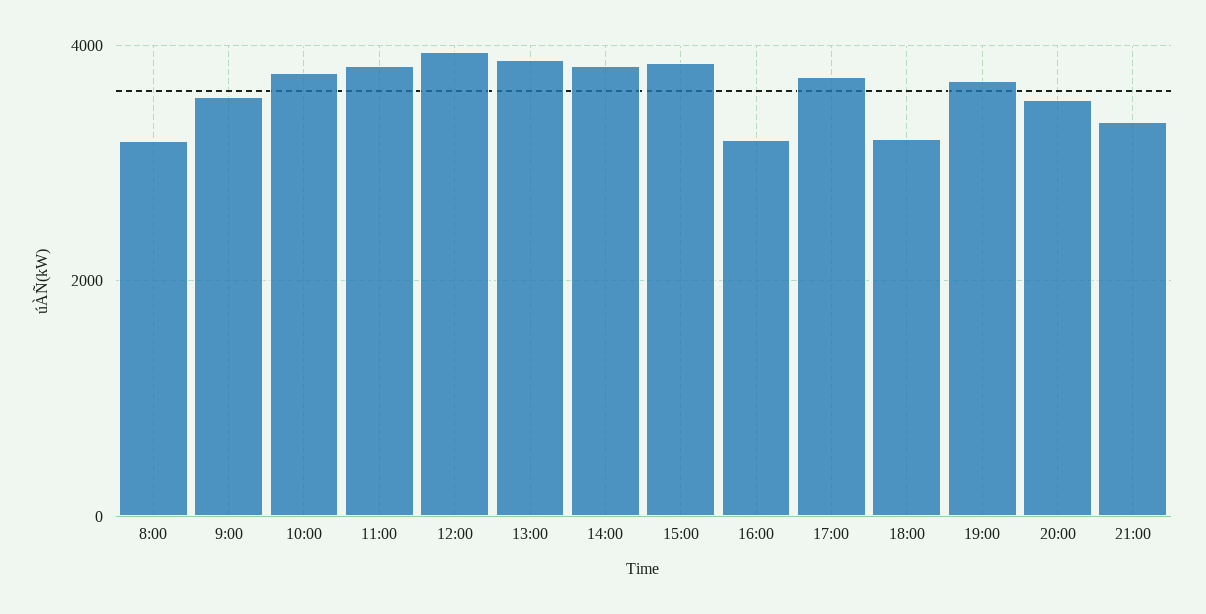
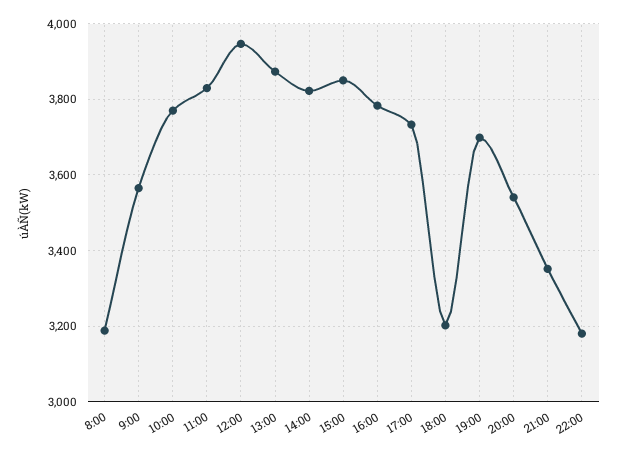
16:00: 3200 -> 3780
22:00: none -> 3180

